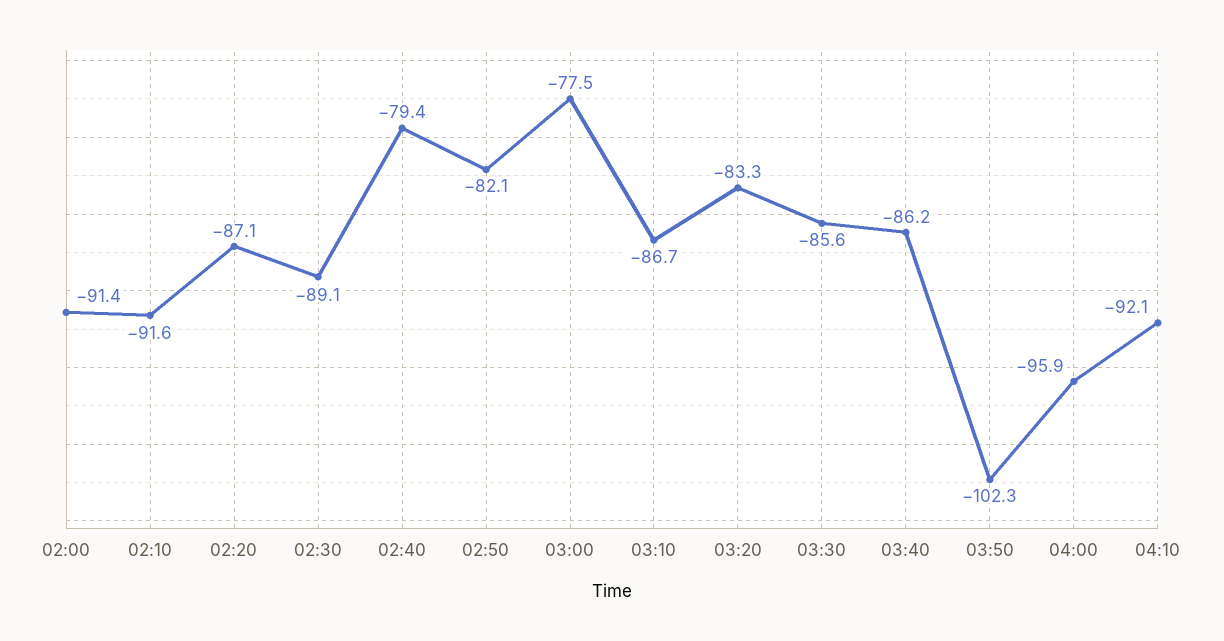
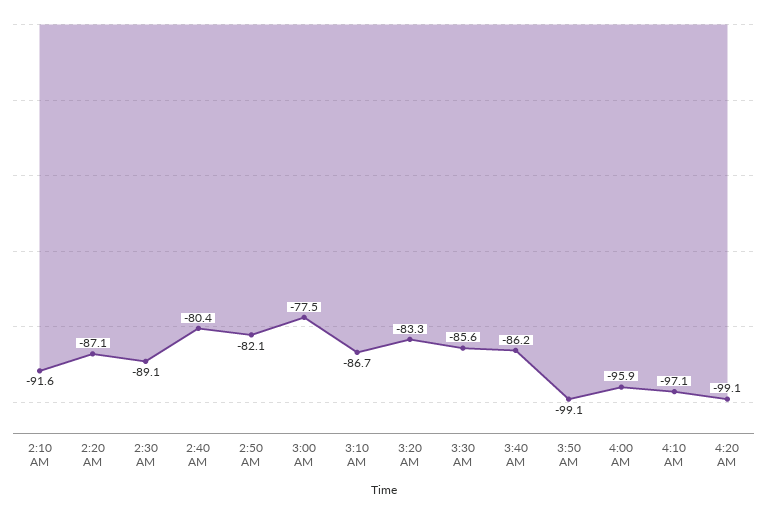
02:00: -91.4 -> none
02:40: -79.4 -> -80.4
03:50: -102.3 -> -99.1
04:10: -92.1 -> -97.1
4:20 AM: none -> -99.1

